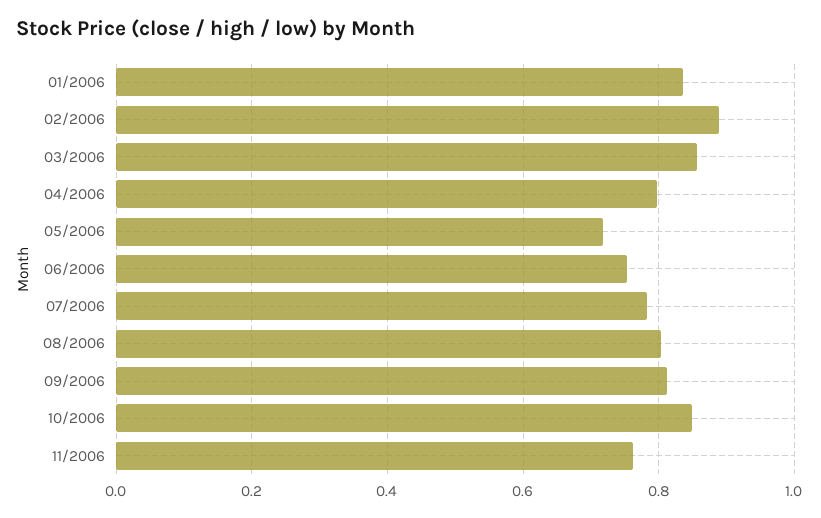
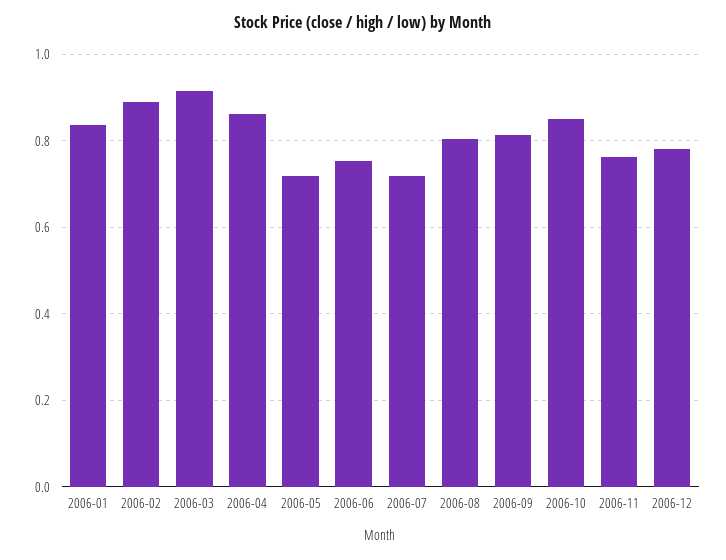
03/2006: 0.86 -> 0.92
04/2006: 0.8 -> 0.86
07/2006: 0.78 -> 0.72
2006-12: none -> 0.78

